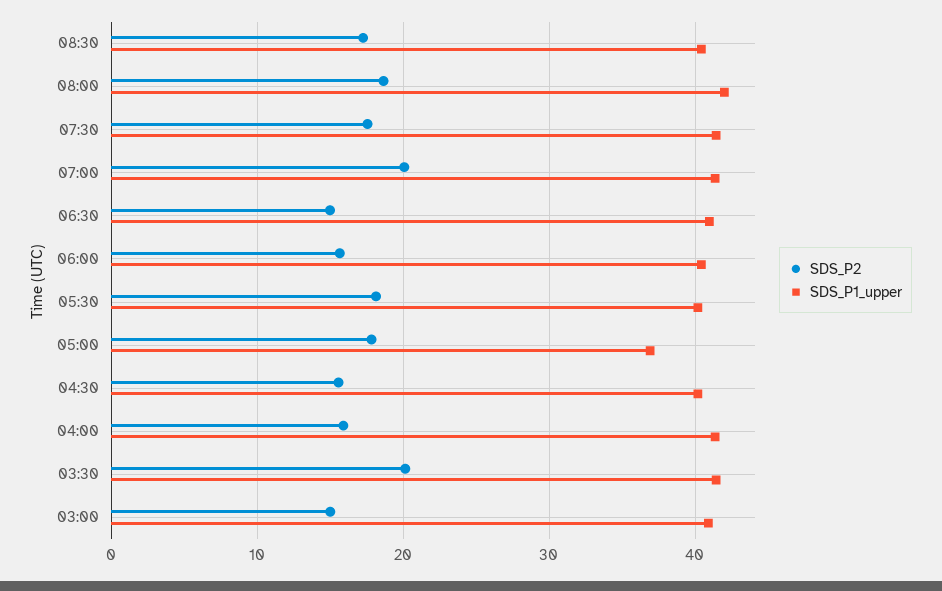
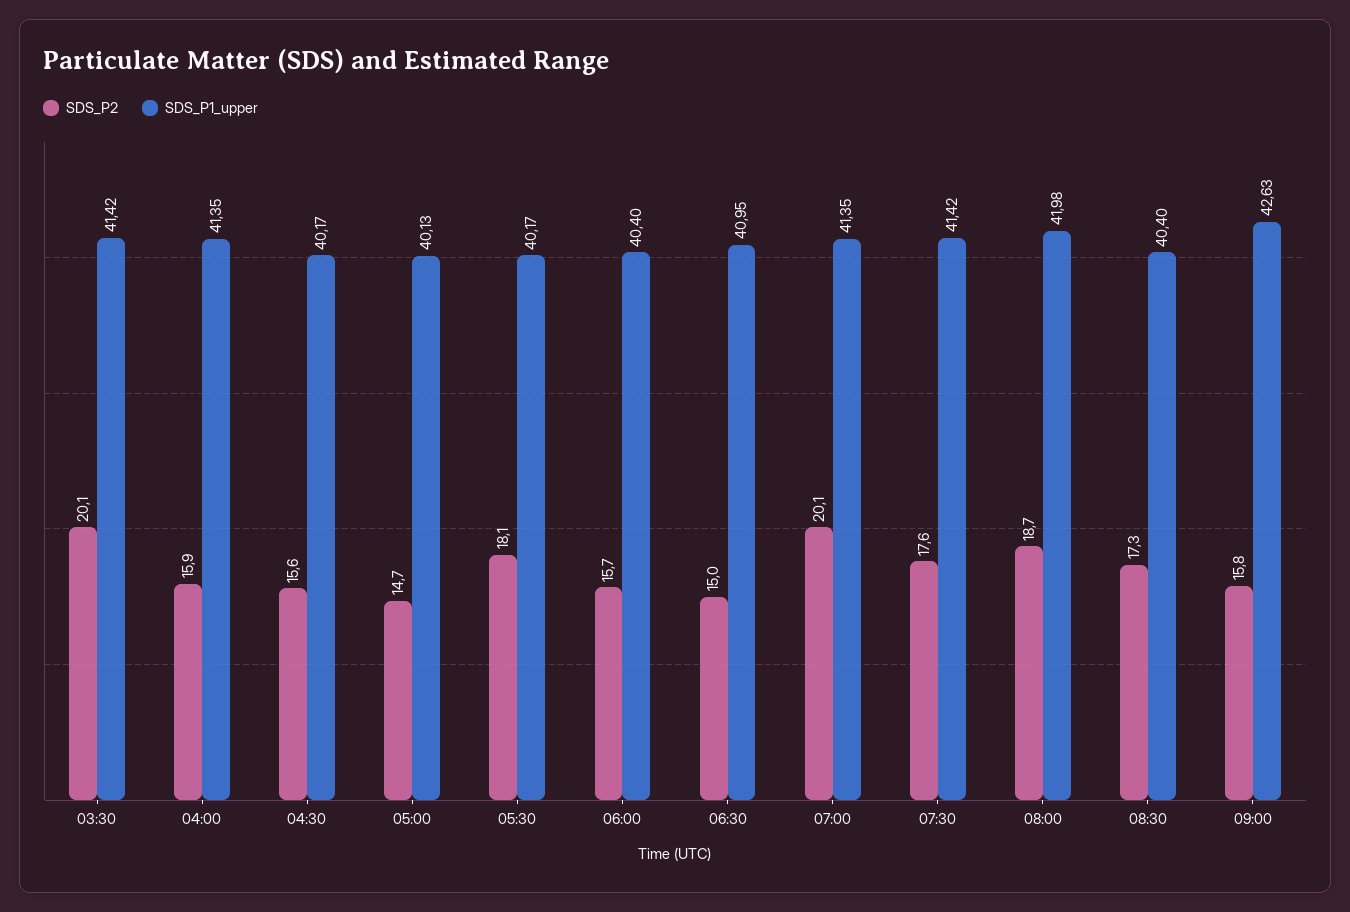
SDS_P2, 05:00: 18 -> 14.7
SDS_P1_upper, 05:00: 37 -> 40.13
SDS_P2, 03:00: 15 -> none
SDS_P1_upper, 03:00: 41 -> none
SDS_P2, 09:00: none -> 15.8
SDS_P1_upper, 09:00: none -> 42.63

